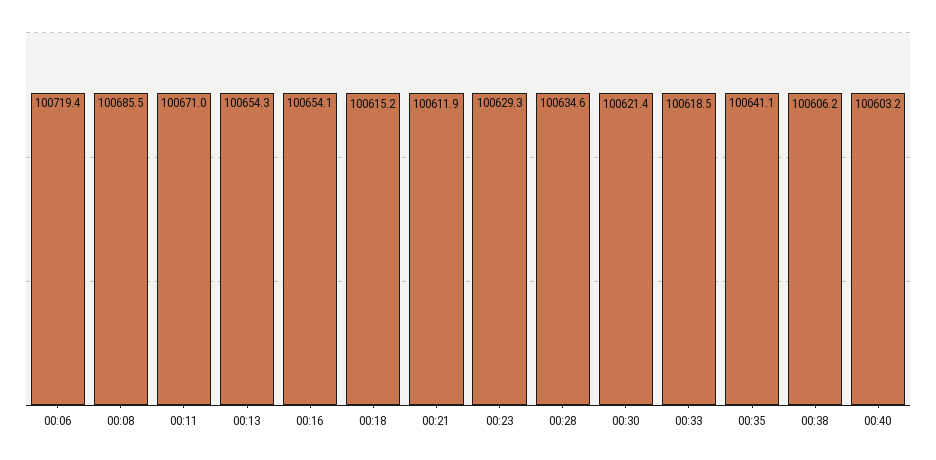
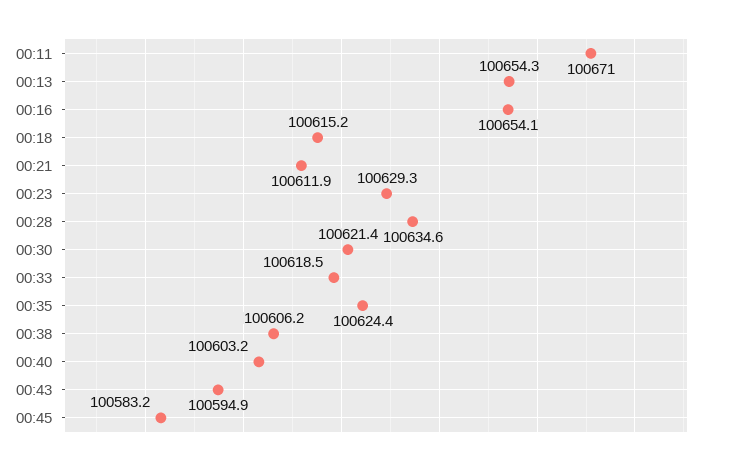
00:06: 100719.4 -> none
00:08: 100685.5 -> none
00:35: 100641.1 -> 100624.4
00:43: none -> 100594.9
00:45: none -> 100583.2

